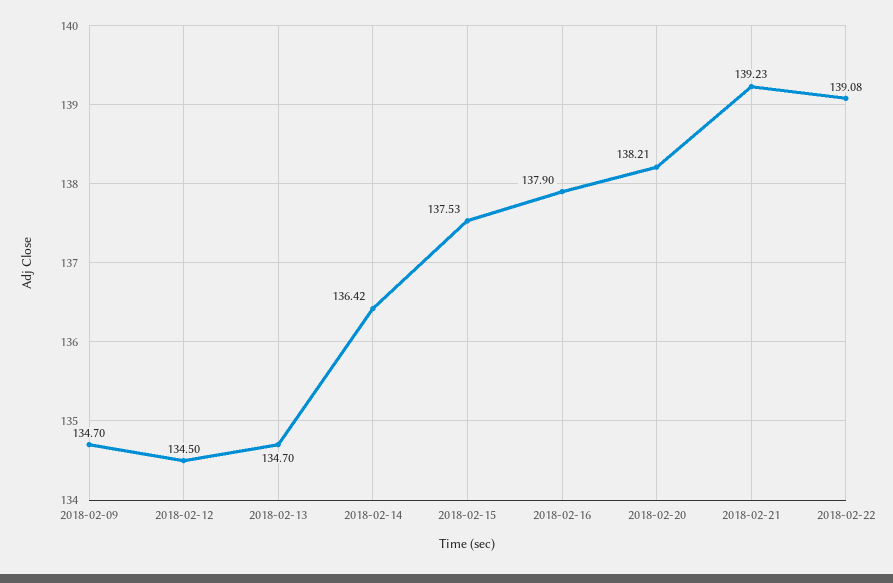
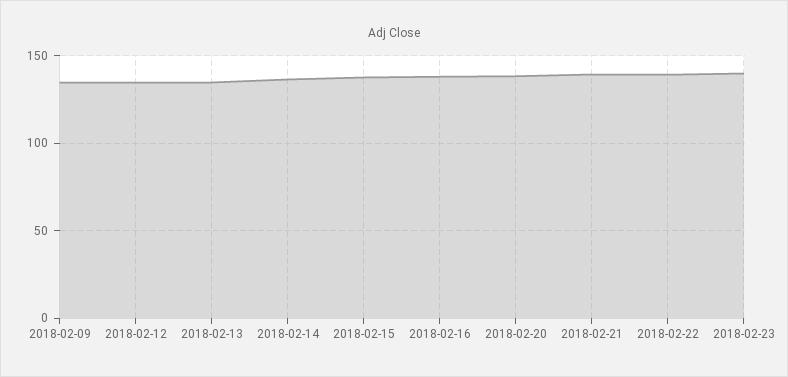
2018-02-23: none -> 140

